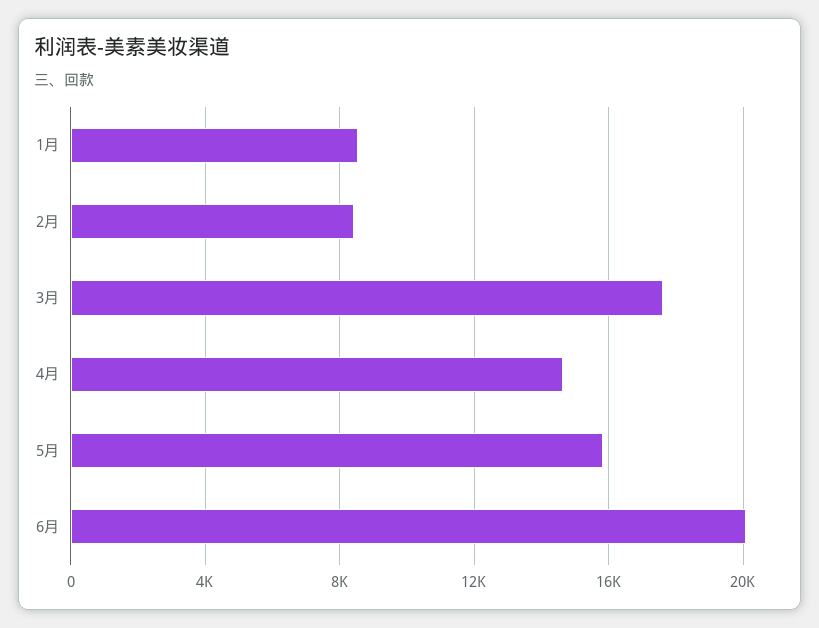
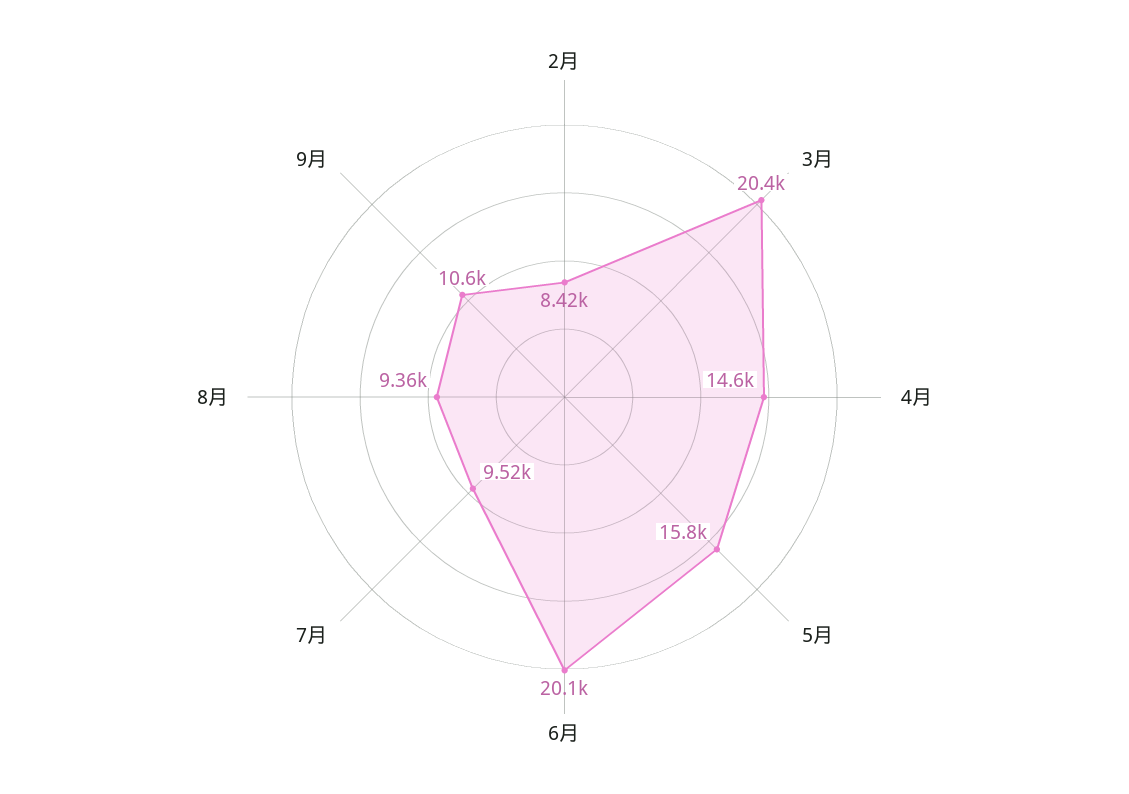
1月: 8500 -> none
3月: 17500 -> 20400
7月: none -> 9520
8月: none -> 9360
9月: none -> 10600

